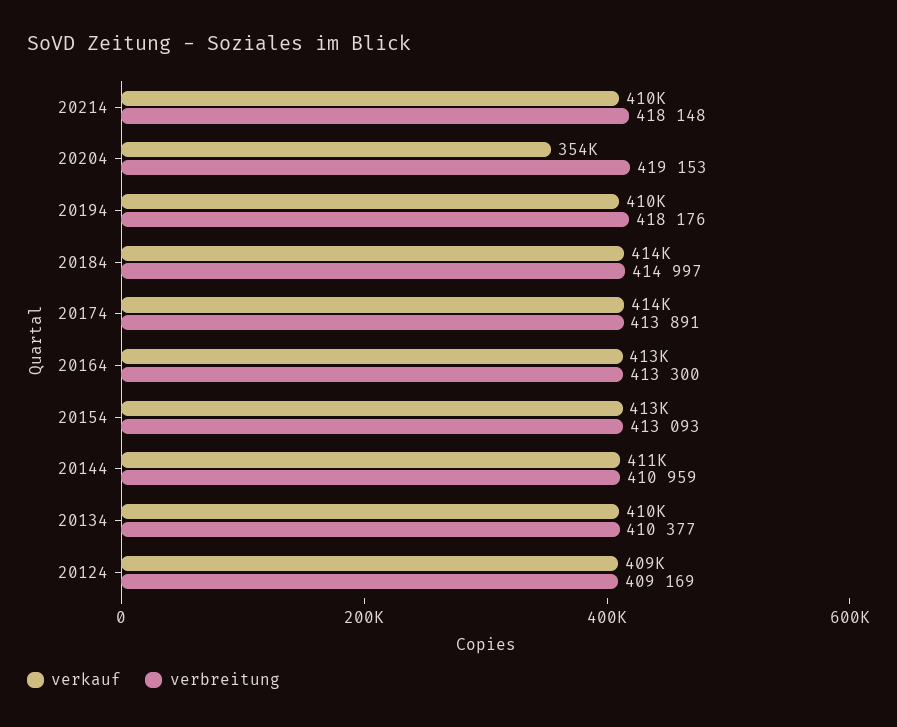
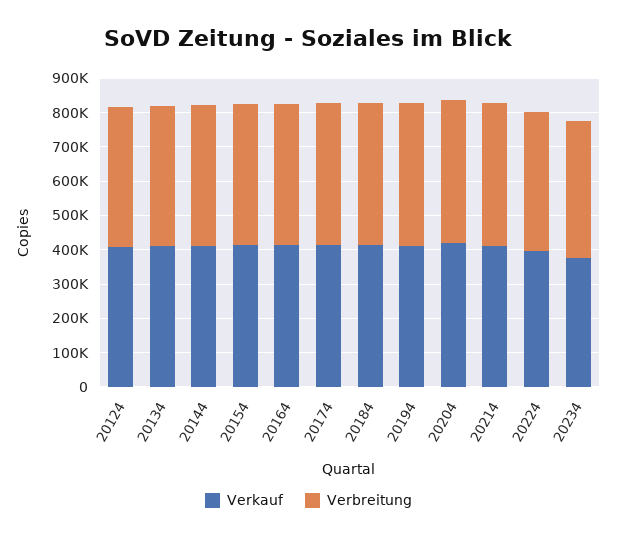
verkauf, 20204: 354000 -> 425000
verkauf, 20224: none -> 400000
verbreitung, 20224: none -> 400000
verkauf, 20234: none -> 375000
verbreitung, 20234: none -> 400000

